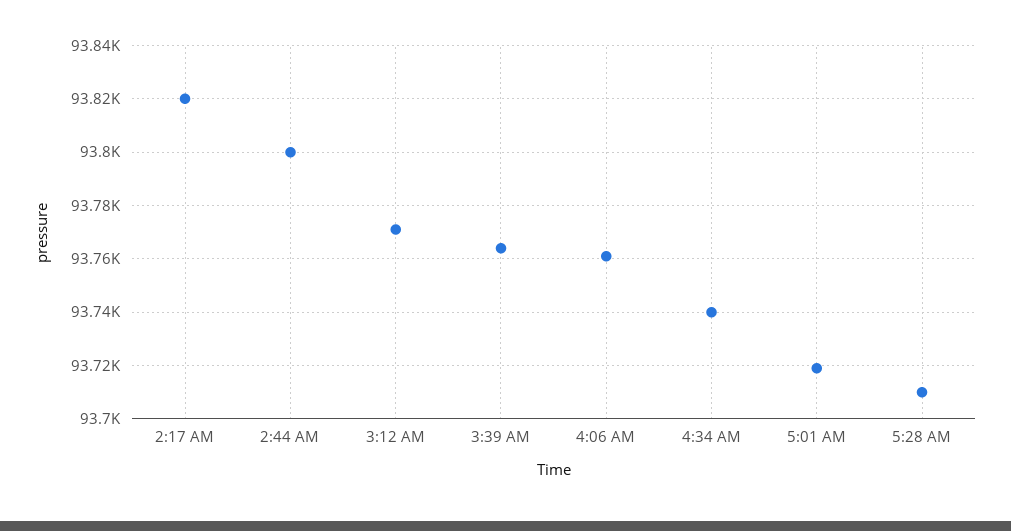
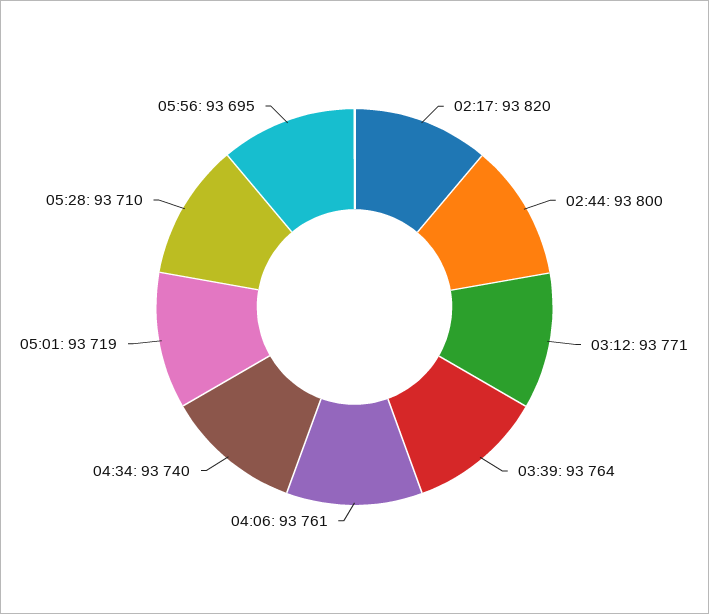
05:56: none -> 93695

